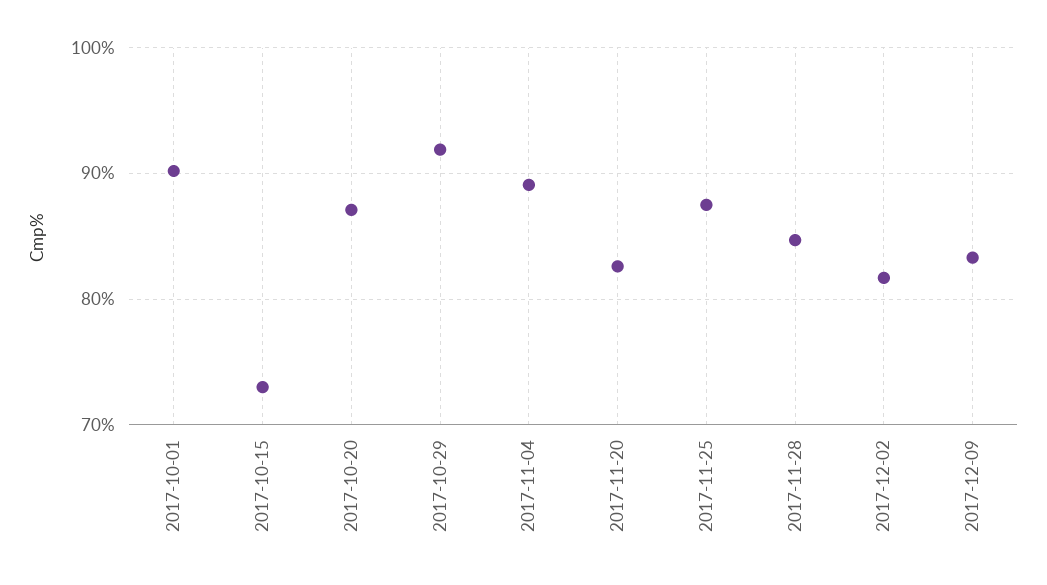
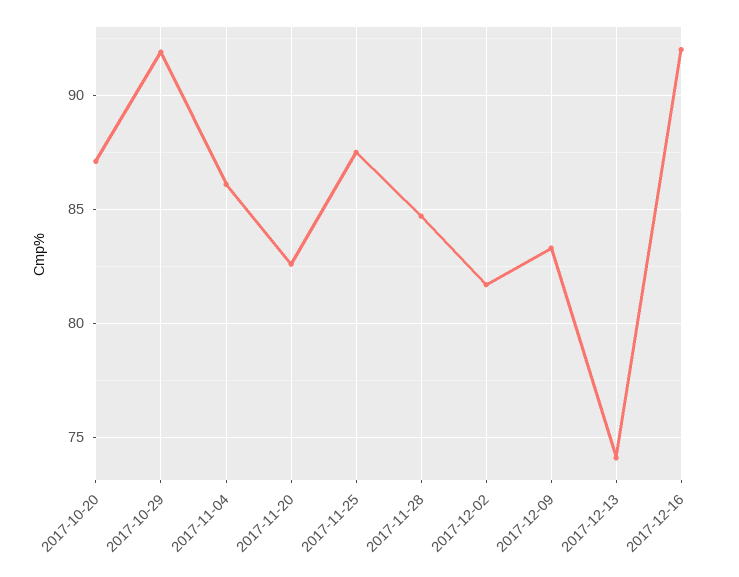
2017-10-01: 90 -> none
2017-10-15: 73 -> none
2017-11-04: 89 -> 86
2017-12-13: none -> 74
2017-12-16: none -> 92

